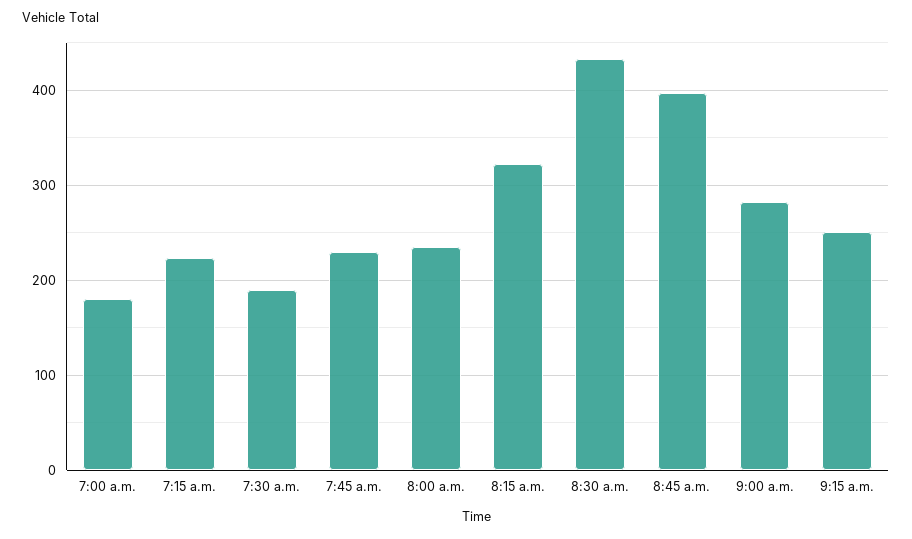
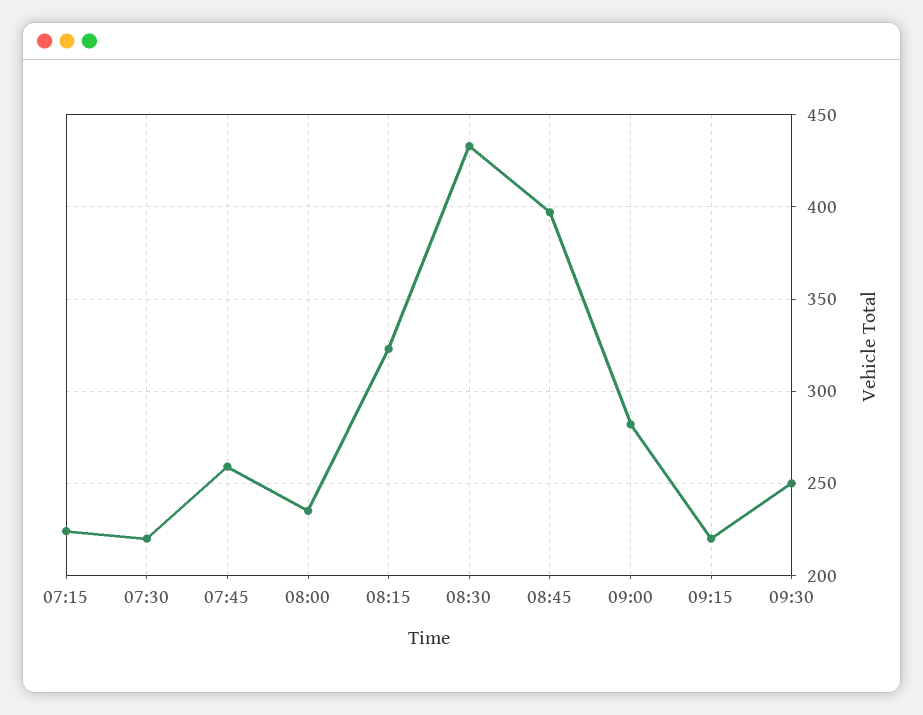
7:00 a.m.: 180 -> none
7:30 a.m.: 190 -> 220
7:45 a.m.: 230 -> 260
9:15 a.m.: 250 -> 220
09:30: none -> 250

